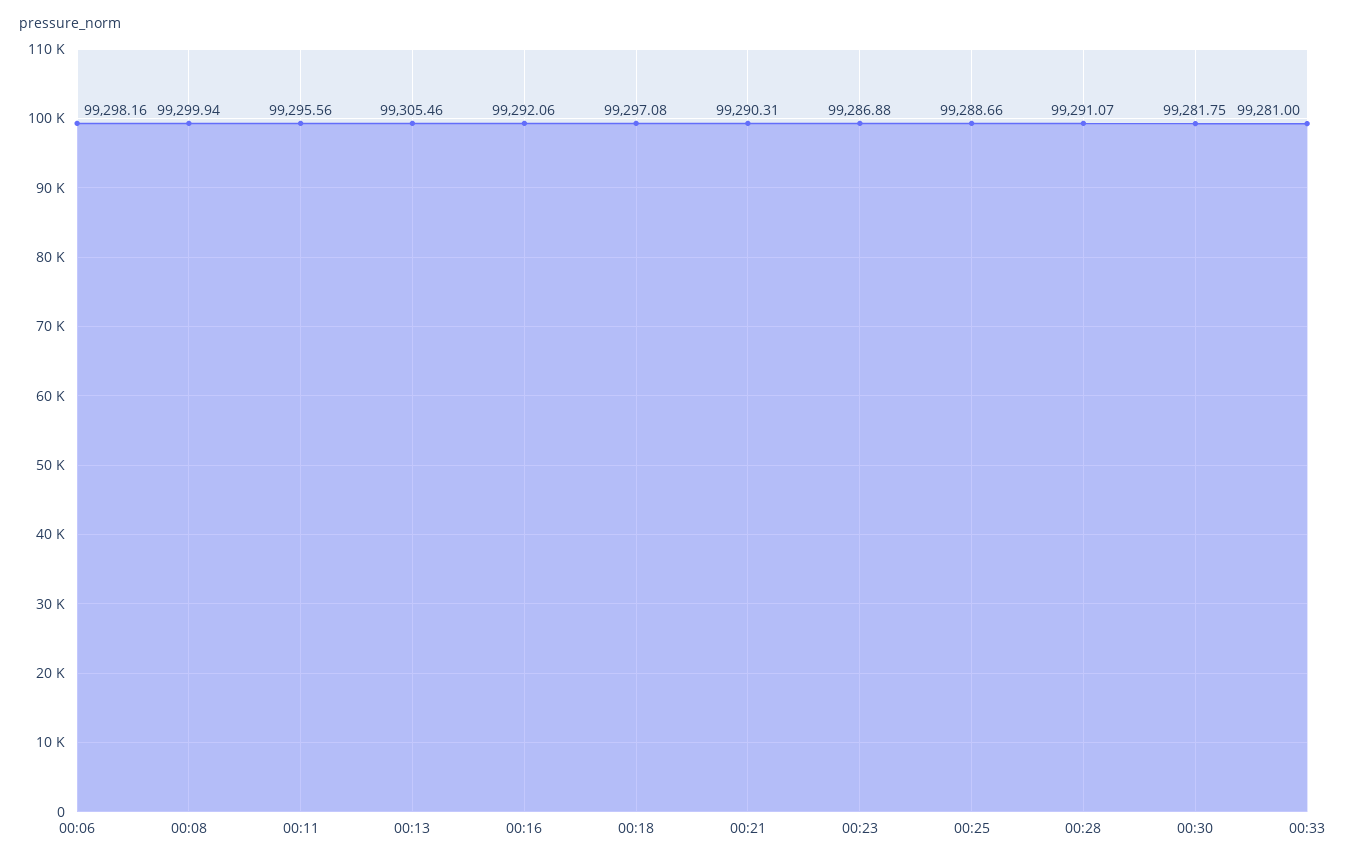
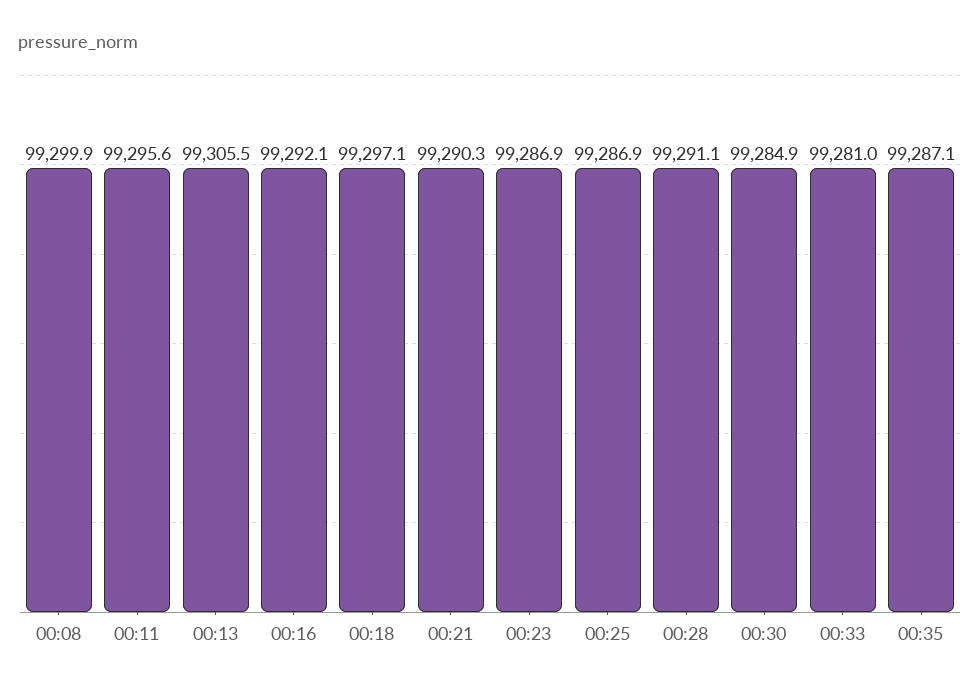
00:06: 99298.16 -> none
00:25: 99288.66 -> 99286.9
00:30: 99281.75 -> 99284.9
00:35: none -> 99287.1

